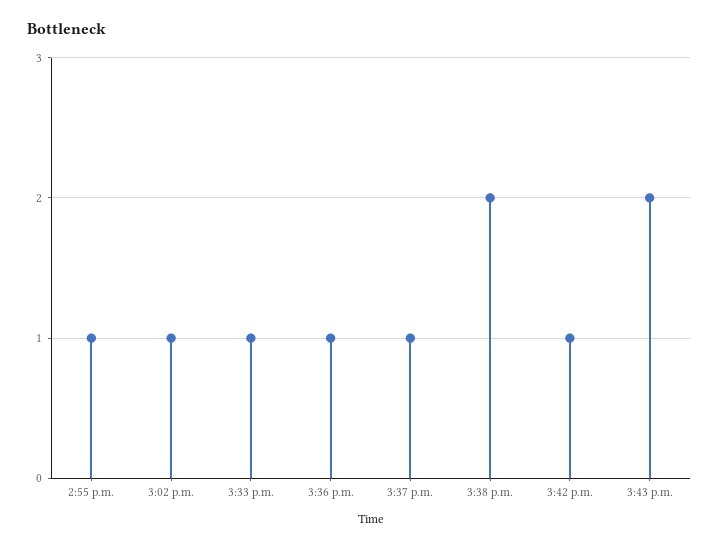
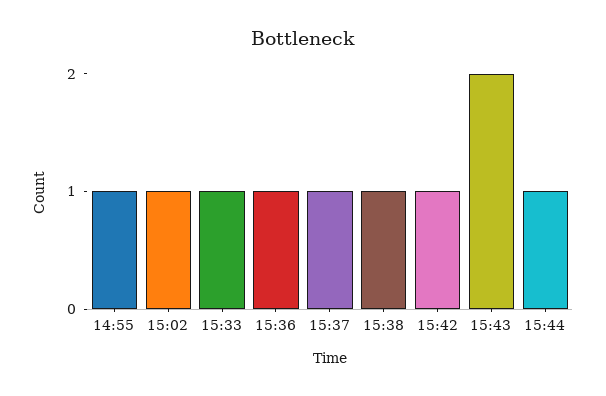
3:38 p.m.: 2 -> 1
15:44: none -> 1

